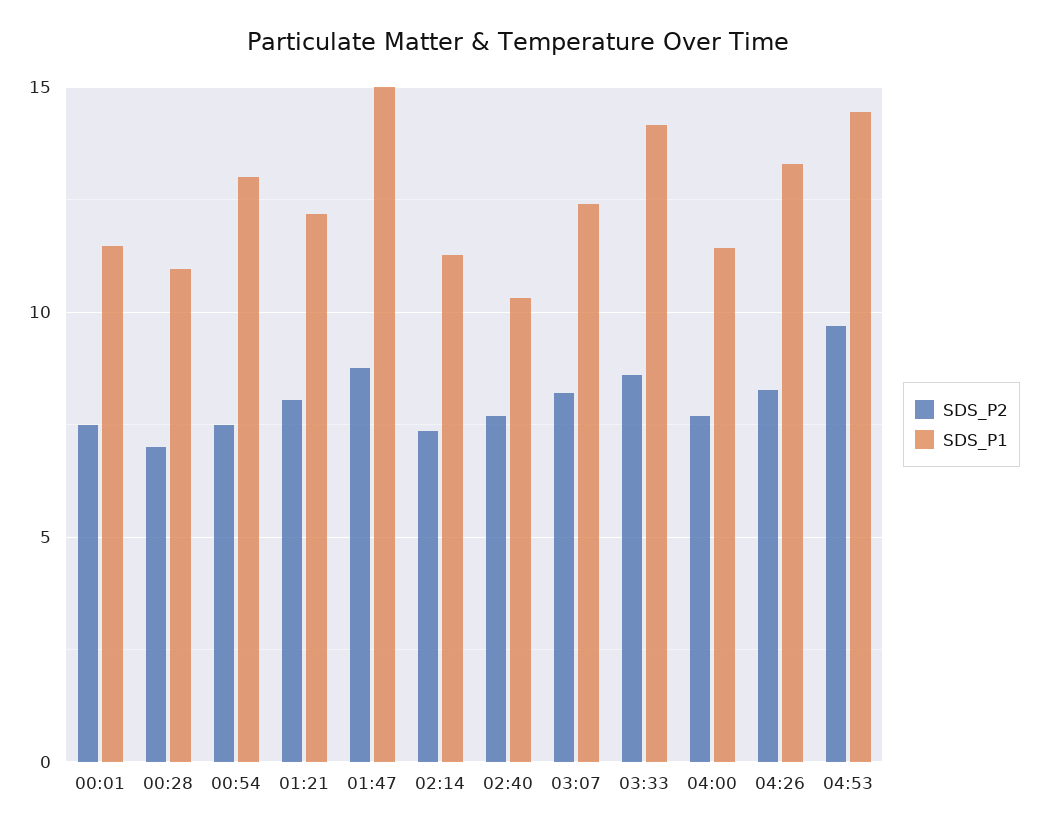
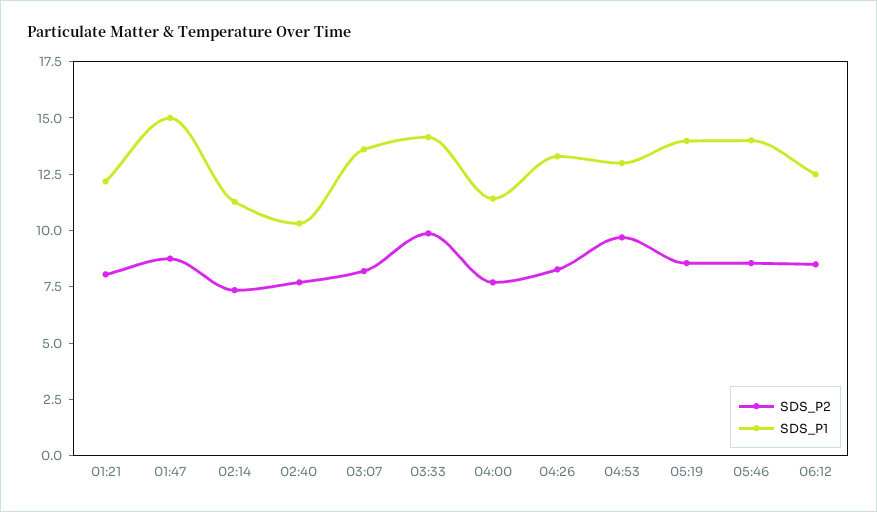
SDS_P2, 00:01: 7.5 -> none
SDS_P1, 00:01: 11.5 -> none
SDS_P2, 00:28: 7 -> none
SDS_P1, 00:28: 11 -> none
SDS_P2, 00:54: 7.5 -> none
SDS_P1, 00:54: 13 -> none
SDS_P1, 03:07: 12.5 -> 13.5
SDS_P2, 03:33: 8.5 -> 10
SDS_P1, 04:53: 14.5 -> 13
SDS_P2, 05:19: none -> 8.5
SDS_P1, 05:19: none -> 14
SDS_P2, 05:46: none -> 8.5
SDS_P1, 05:46: none -> 14
SDS_P2, 06:12: none -> 8.5
SDS_P1, 06:12: none -> 12.5

